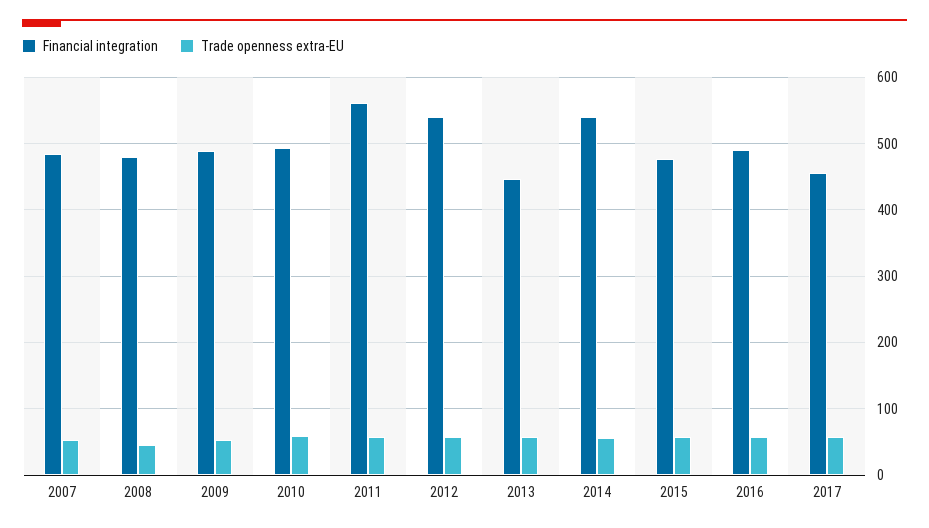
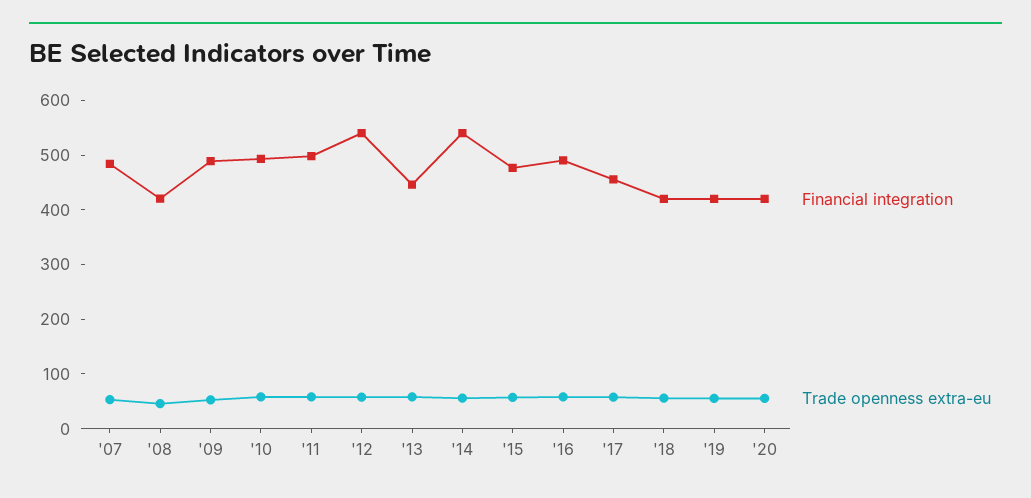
Financial integration, 2008: 480 -> 420
Financial integration, 2011: 560 -> 500
Financial integration, '18: none -> 420
Trade openness extra-EU, '18: none -> 60
Financial integration, '19: none -> 420
Trade openness extra-EU, '19: none -> 60
Financial integration, '20: none -> 420
Trade openness extra-EU, '20: none -> 60

